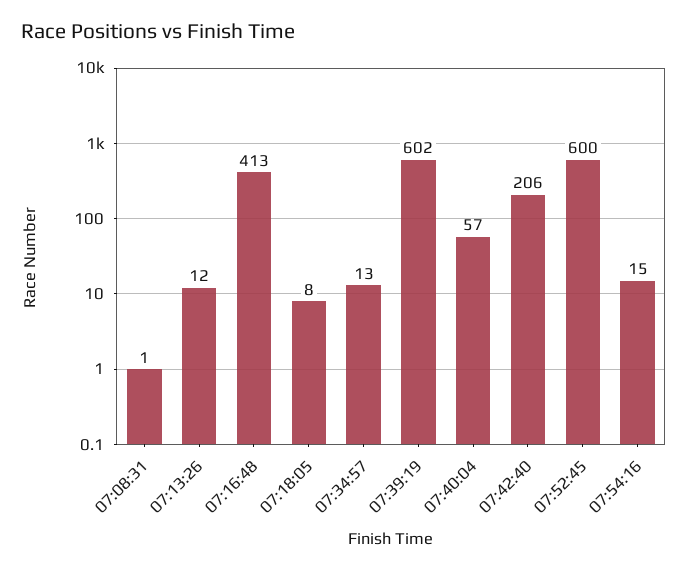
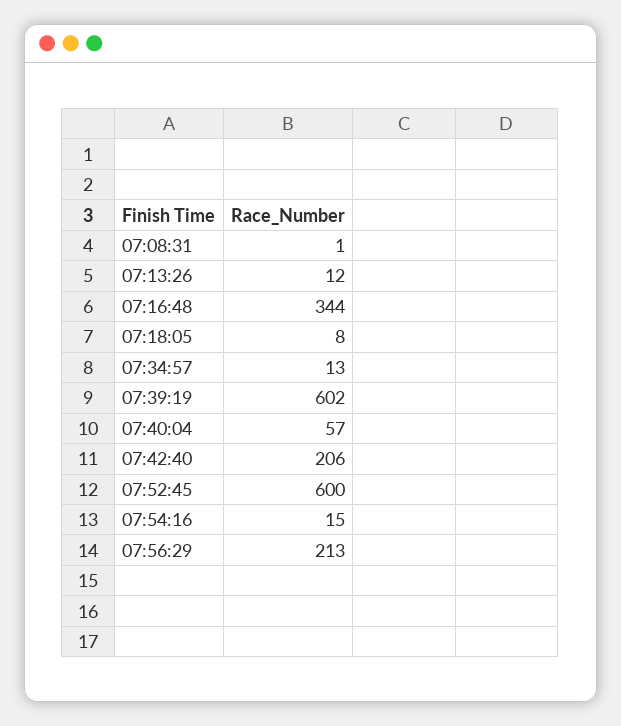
07:16:48: 413 -> 344
07:56:29: none -> 213

